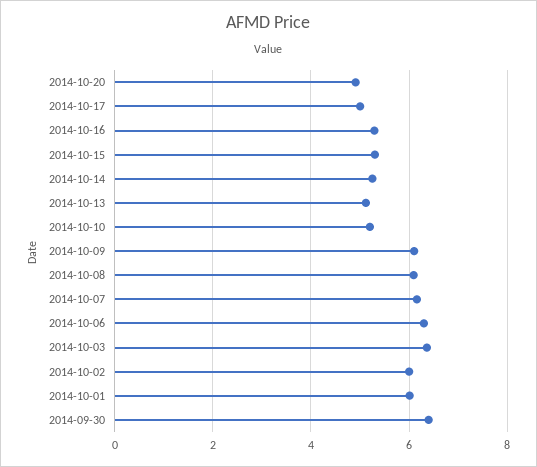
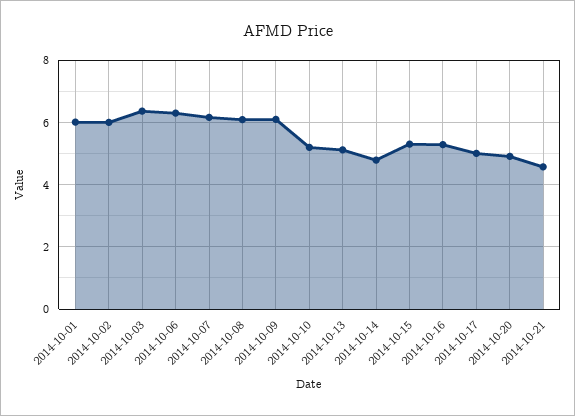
2014-10-14: 5.2 -> 4.8
2014-09-30: 6.4 -> none
2014-10-21: none -> 4.6

